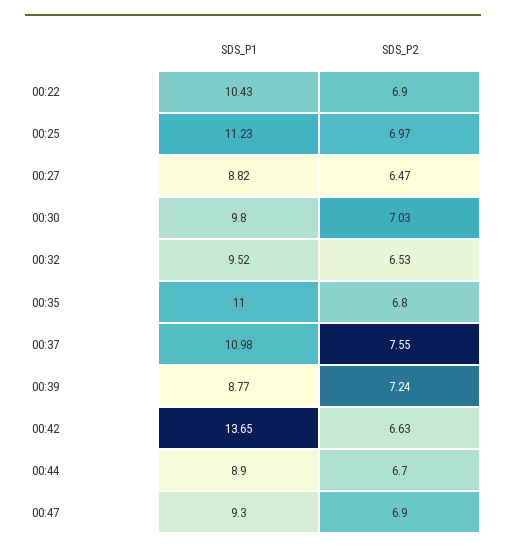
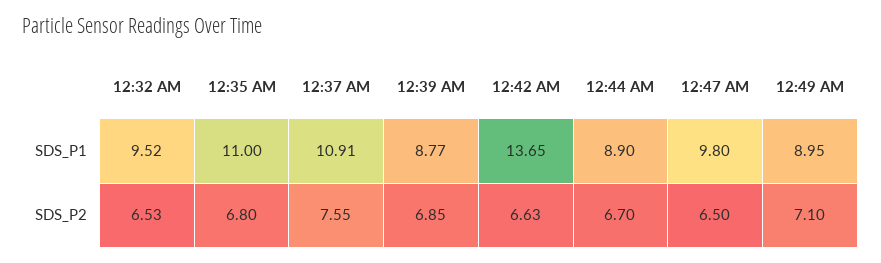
SDS_P1, 00:22: 10.43 -> none
SDS_P2, 00:22: 6.9 -> none
SDS_P1, 00:25: 11.23 -> none
SDS_P2, 00:25: 6.97 -> none
SDS_P1, 00:27: 8.82 -> none
SDS_P2, 00:27: 6.47 -> none
SDS_P1, 00:30: 9.8 -> none
SDS_P2, 00:30: 7.03 -> none
SDS_P1, 00:37: 10.98 -> 10.91
SDS_P2, 00:39: 7.24 -> 6.85
SDS_P1, 00:47: 9.3 -> 9.8
SDS_P2, 00:47: 6.9 -> 6.5
SDS_P1, 12:49 AM: none -> 8.95
SDS_P2, 12:49 AM: none -> 7.1

